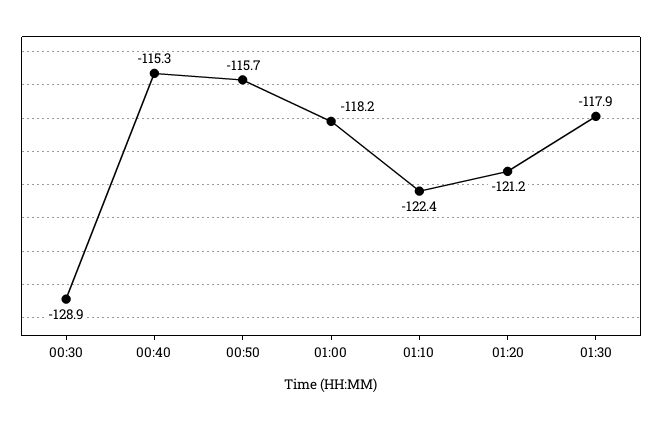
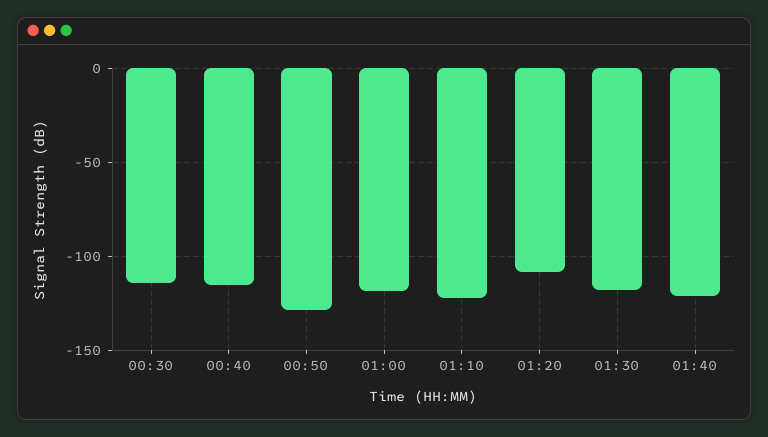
00:30: -128.9 -> -115
00:50: -115.7 -> -130
01:20: -121.2 -> -110
01:40: none -> -120

